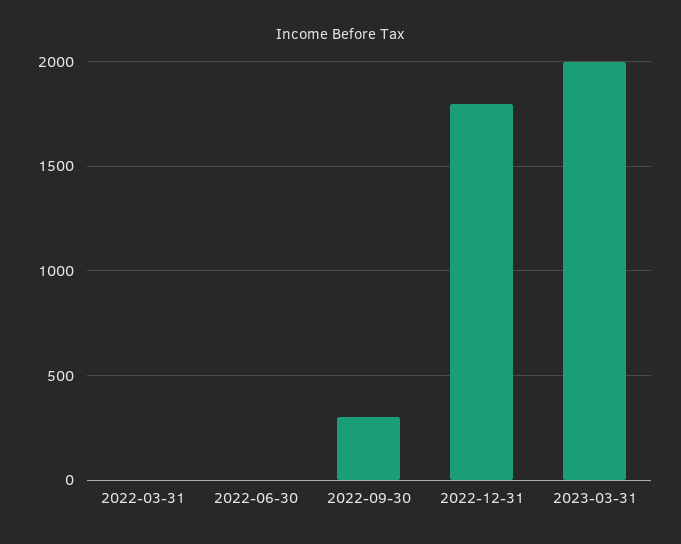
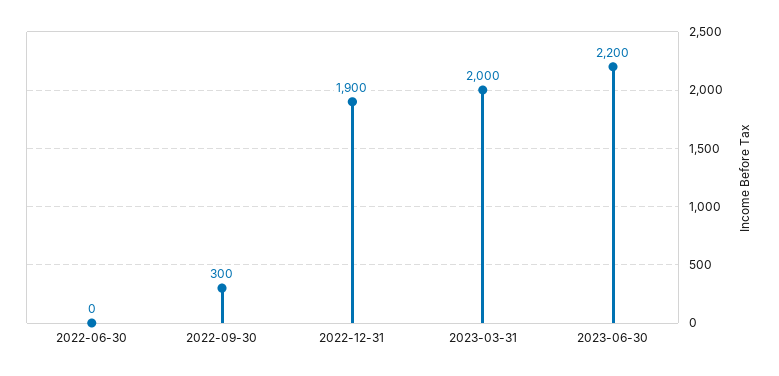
2022-03-31: 0 -> none
2022-12-31: 1800 -> 1900
2023-06-30: none -> 2200

